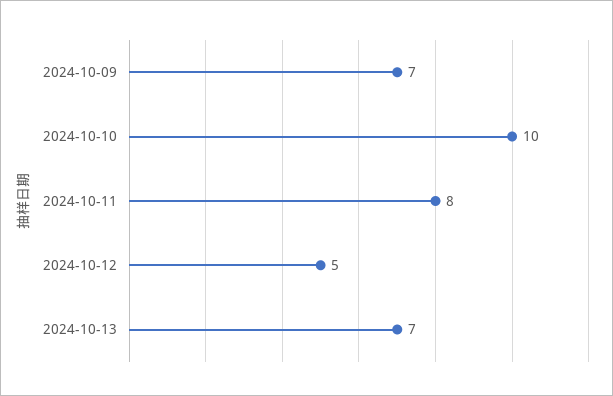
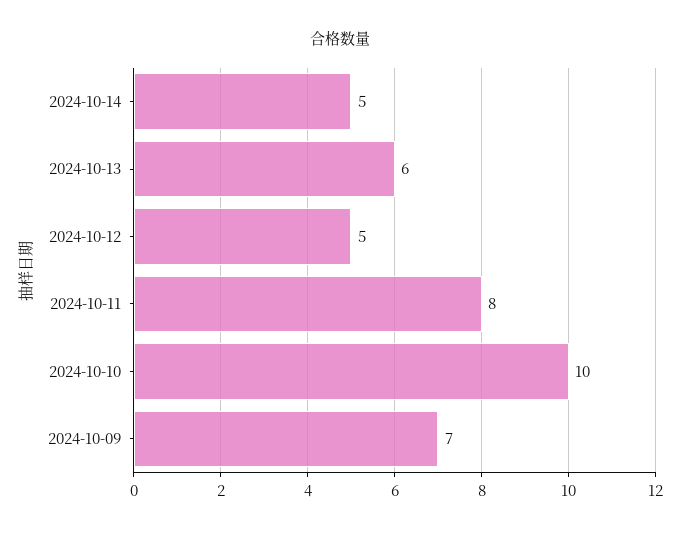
2024-10-13: 7 -> 6
2024-10-14: none -> 5

